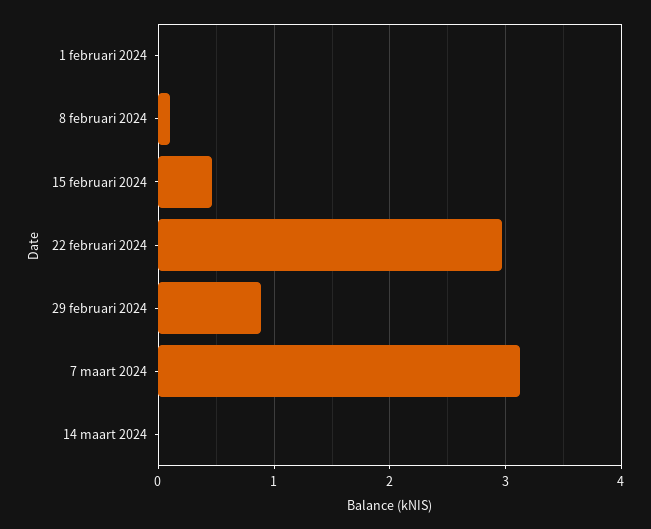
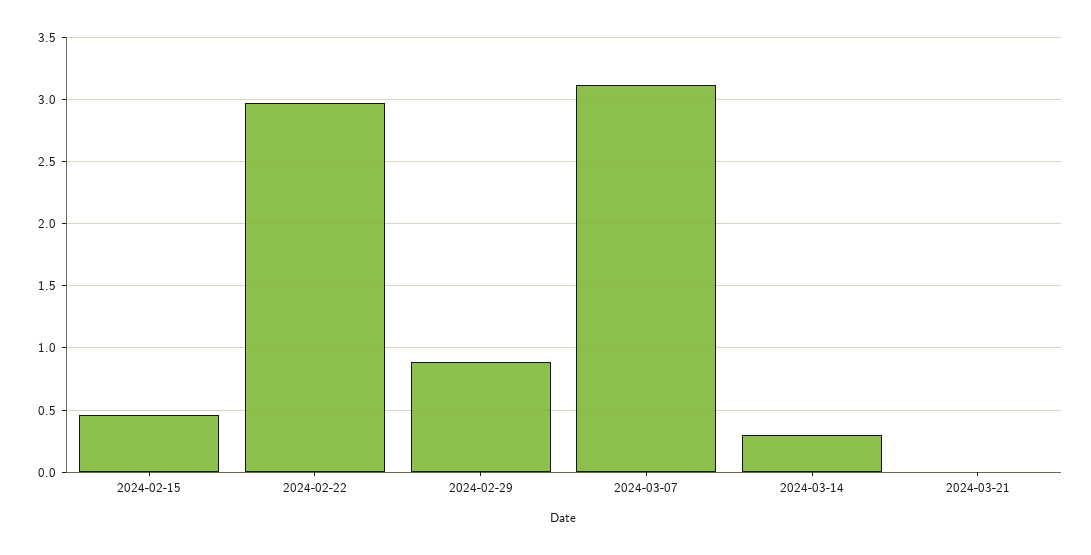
1 februari 2024: 0 -> none
8 februari 2024: 0.1 -> none
14 maart 2024: 0 -> 0.3
2024-03-21: none -> 0

